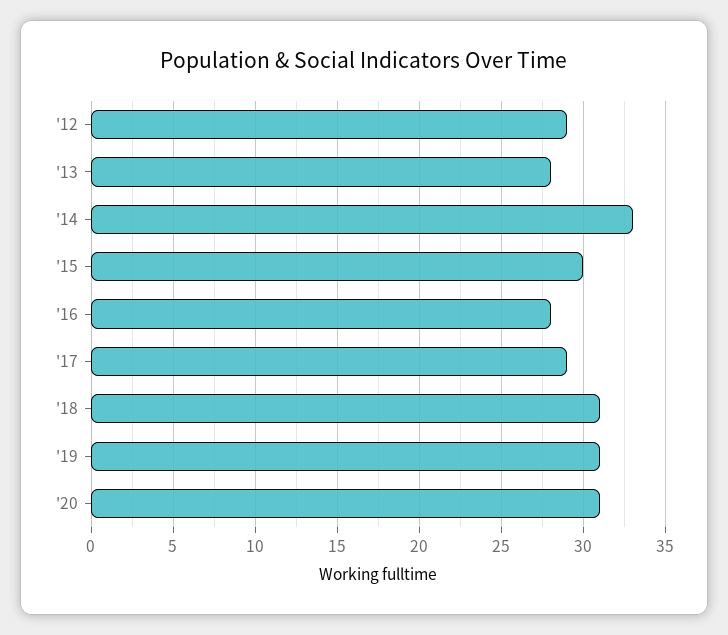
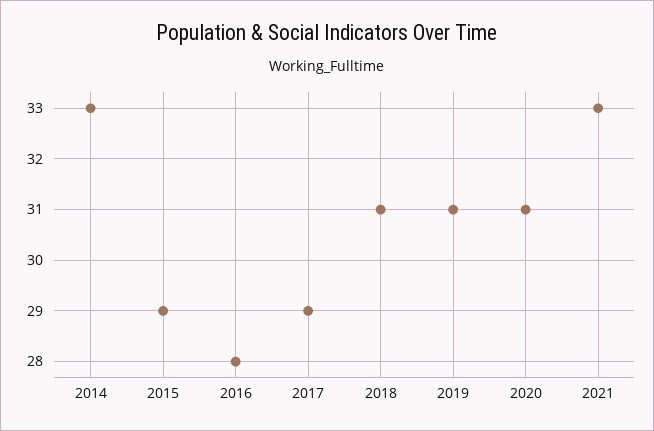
'12: 29 -> none
'13: 28 -> none
'15: 30 -> 29
2021: none -> 33

